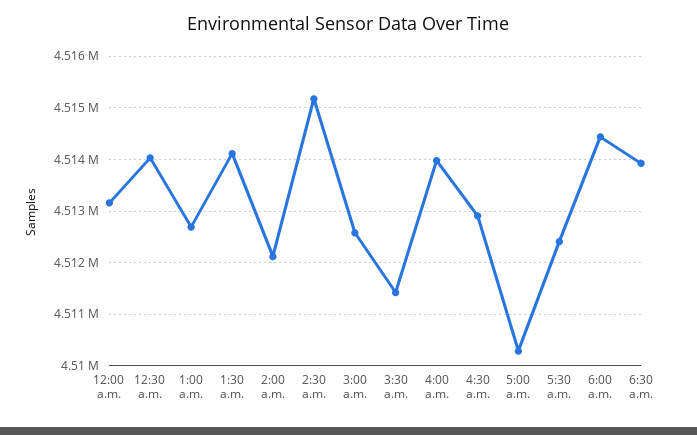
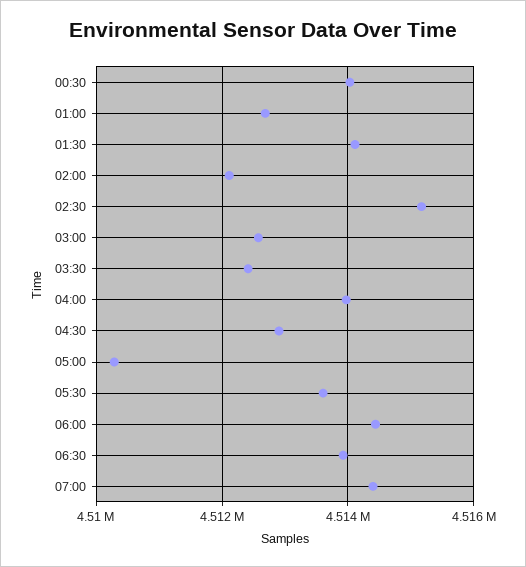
12:00 a.m.: 4513200 -> none
3:30 a.m.: 4511400 -> 4512400
5:30 a.m.: 4512400 -> 4513600
07:00: none -> 4514400

